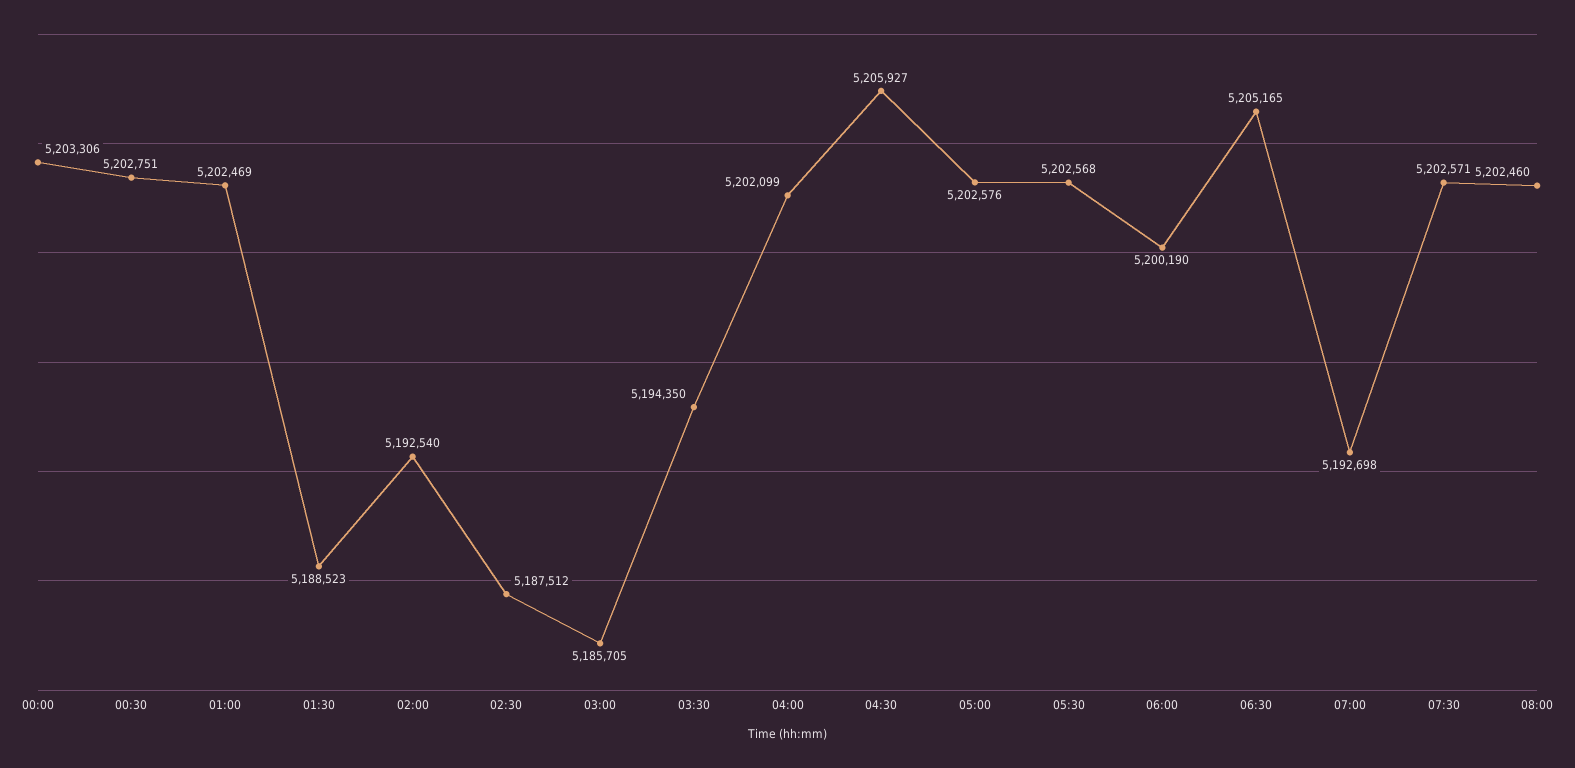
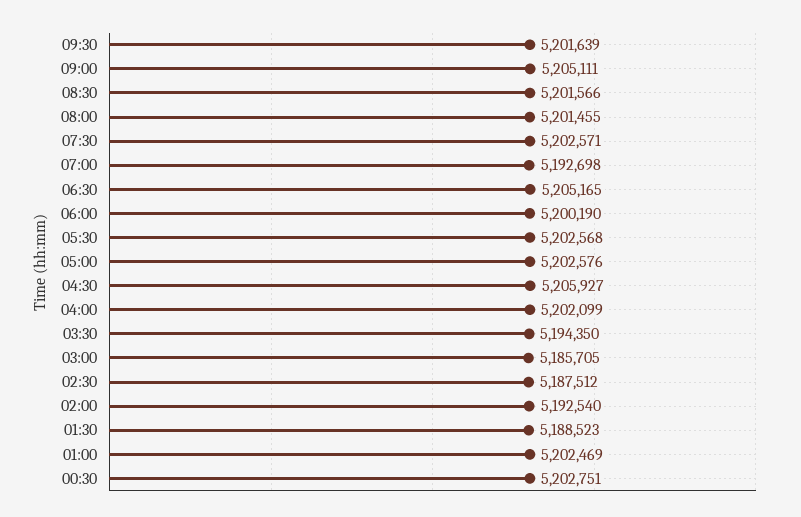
00:00: 5203306 -> none
08:00: 5202460 -> 5201455
09:30: none -> 5201639
09:00: none -> 5205111
08:30: none -> 5201566

